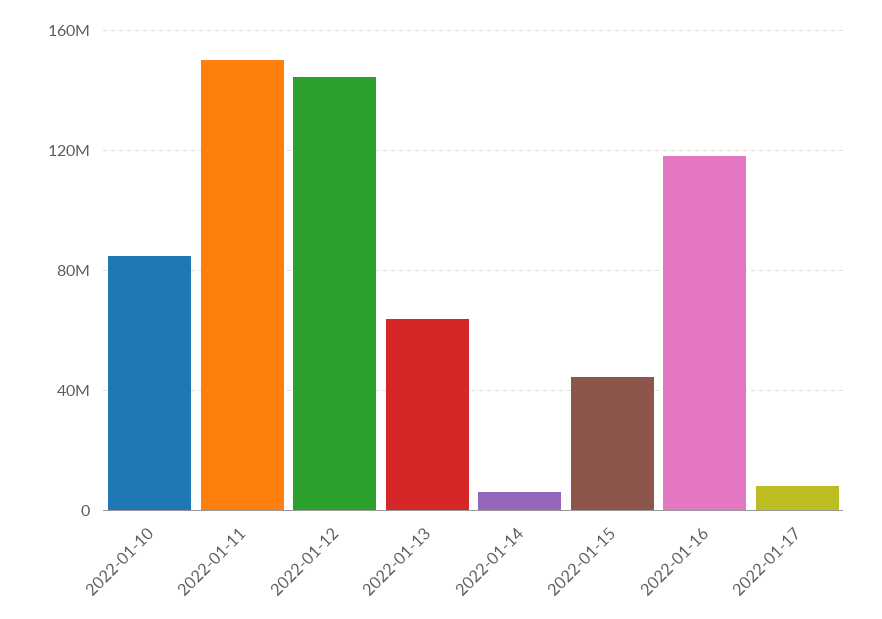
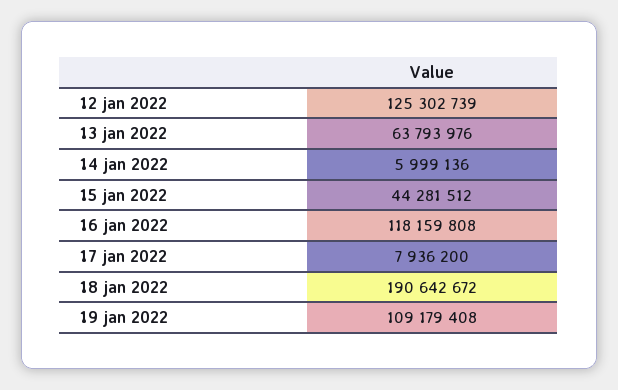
2022-01-10: 85000000 -> none
2022-01-11: 150000000 -> none
2022-01-12: 145000000 -> 125302739
18 jan 2022: none -> 190642672
19 jan 2022: none -> 109179408

